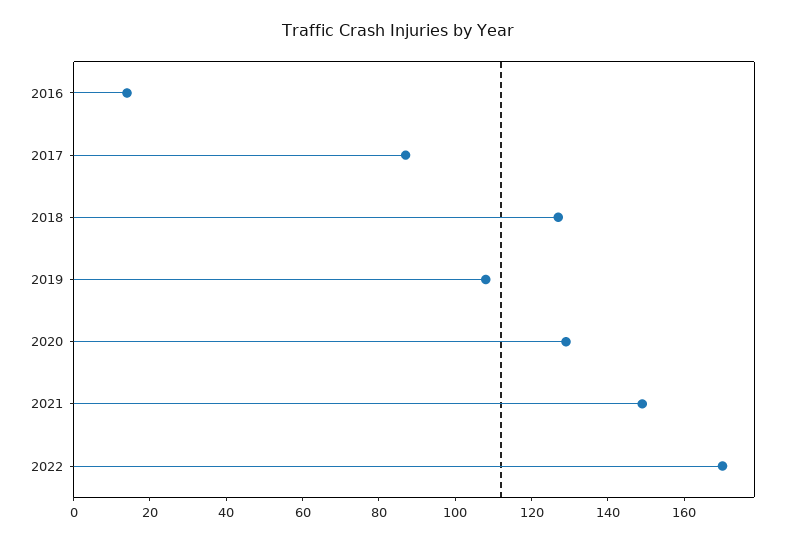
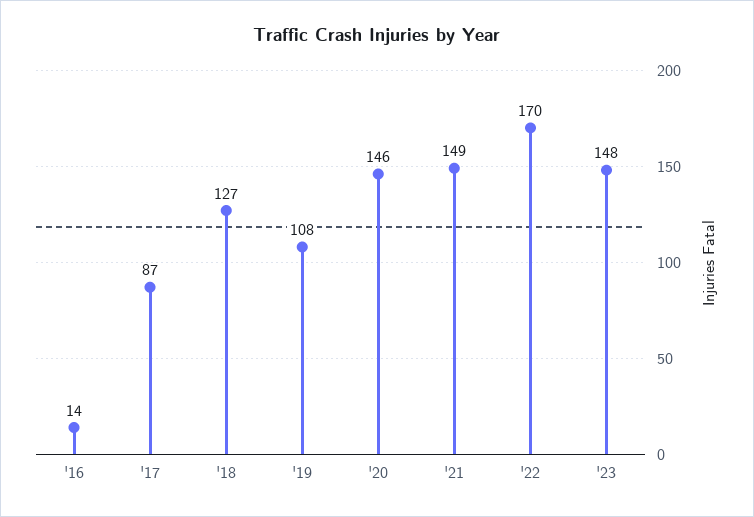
2020: 130 -> 146
'23: none -> 148

